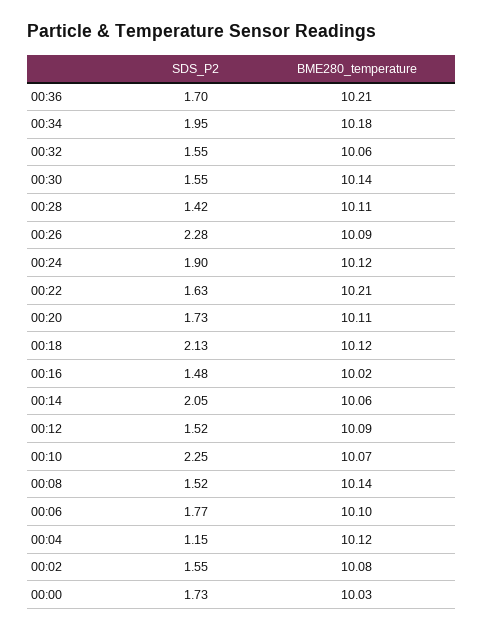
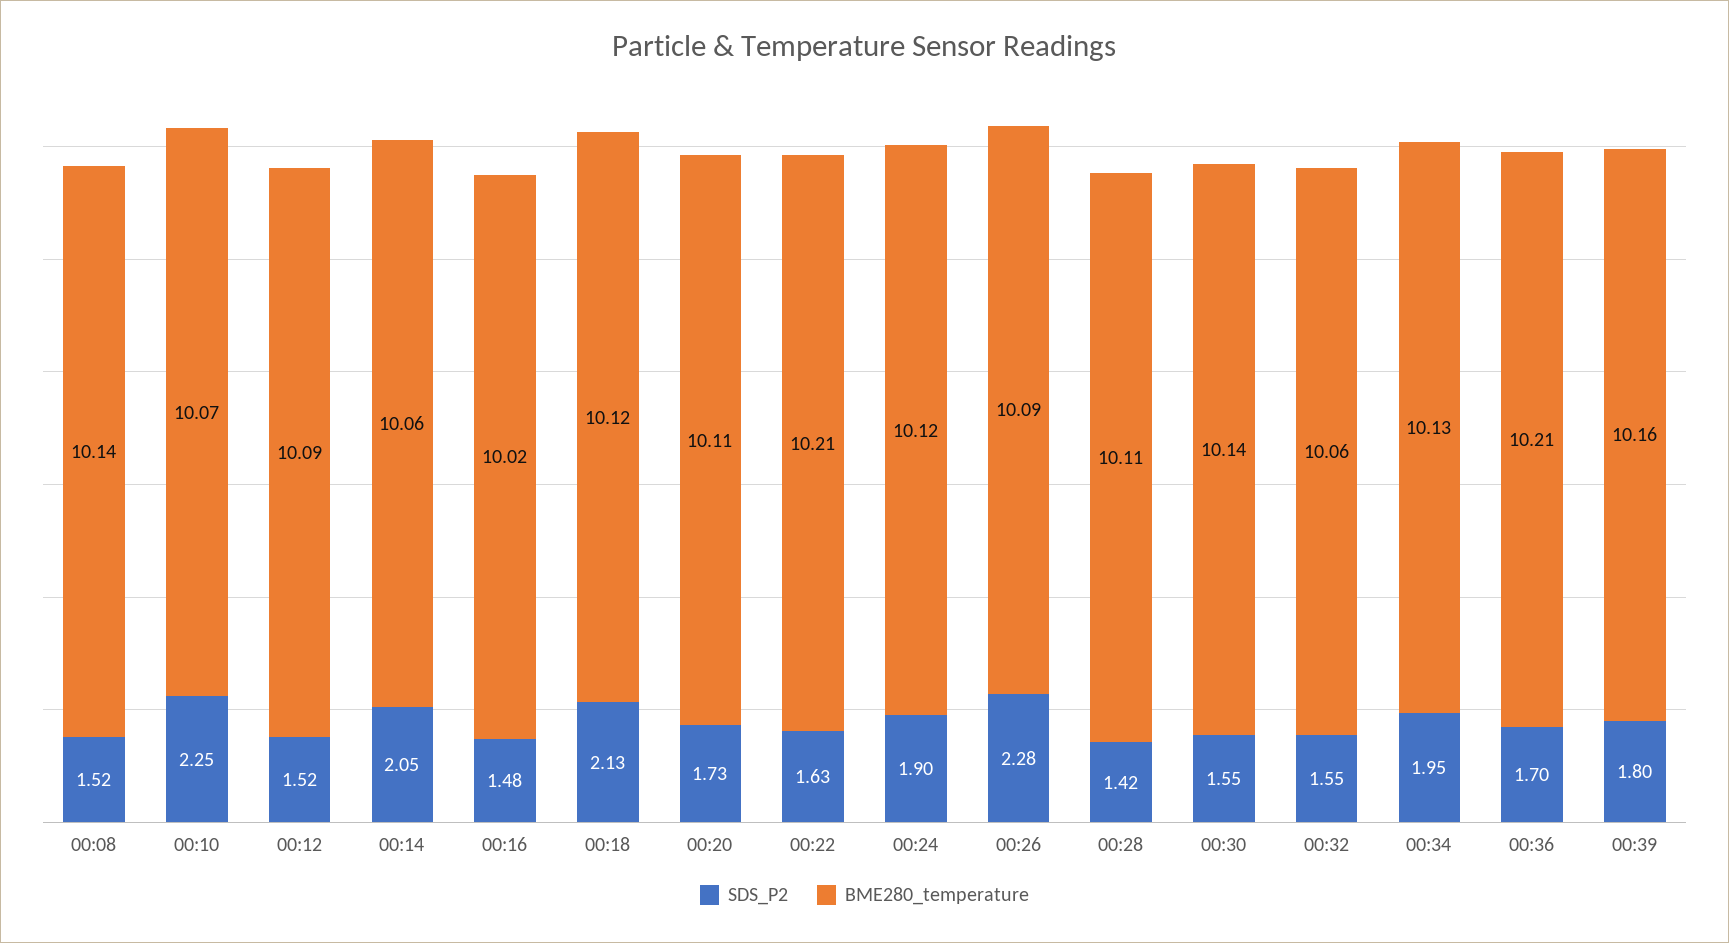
BME280_temperature, 00:34: 10.18 -> 10.13
SDS_P2, 00:06: 1.77 -> none
BME280_temperature, 00:06: 10.1 -> none
SDS_P2, 00:04: 1.15 -> none
BME280_temperature, 00:04: 10.12 -> none
SDS_P2, 00:02: 1.55 -> none
BME280_temperature, 00:02: 10.08 -> none
SDS_P2, 00:00: 1.73 -> none
BME280_temperature, 00:00: 10.03 -> none
SDS_P2, 00:39: none -> 1.8
BME280_temperature, 00:39: none -> 10.16

